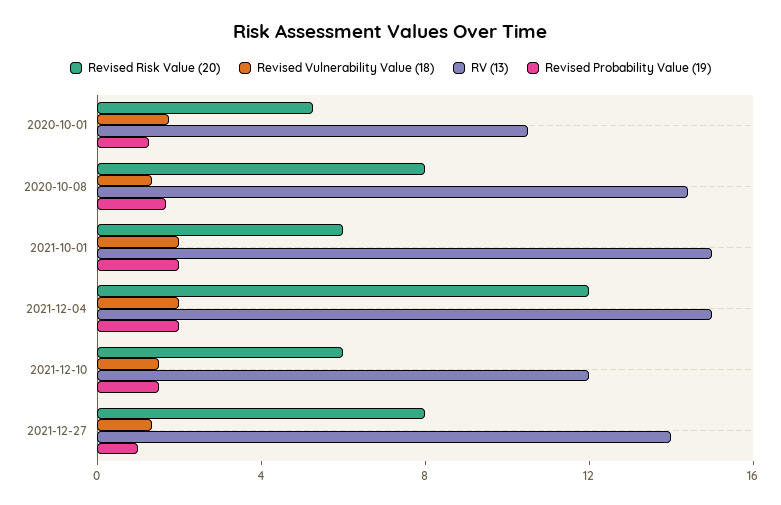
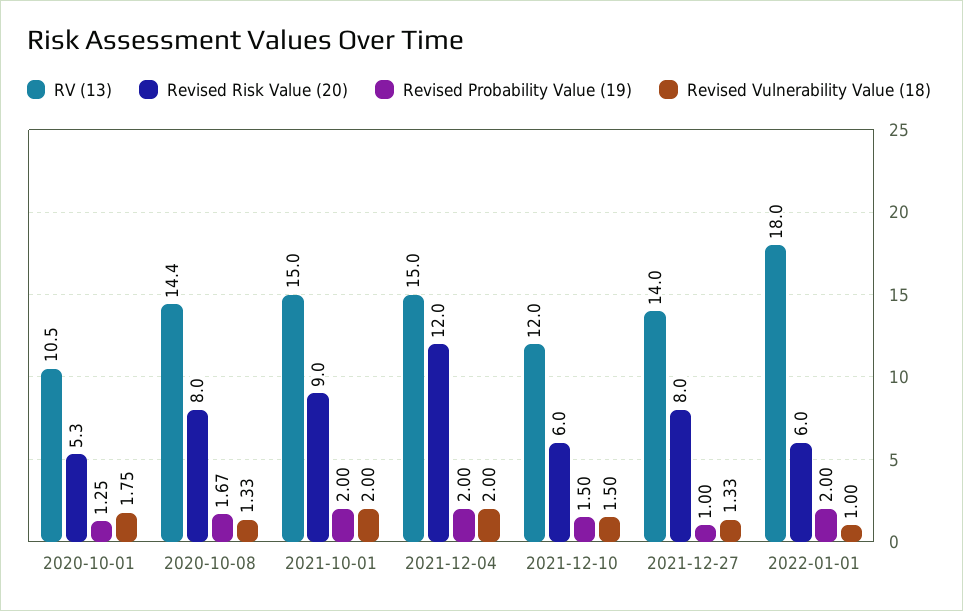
Revised Risk Value (20), 2021-10-01: 6 -> 9
RV (13), 2022-01-01: none -> 18
Revised Risk Value (20), 2022-01-01: none -> 6
Revised Probability Value (19), 2022-01-01: none -> 2
Revised Vulnerability Value (18), 2022-01-01: none -> 1

